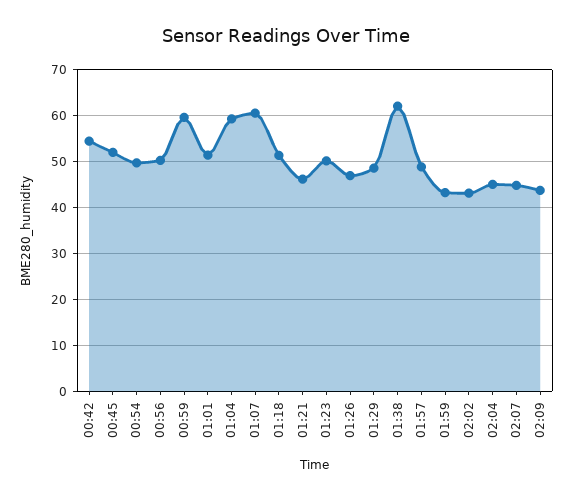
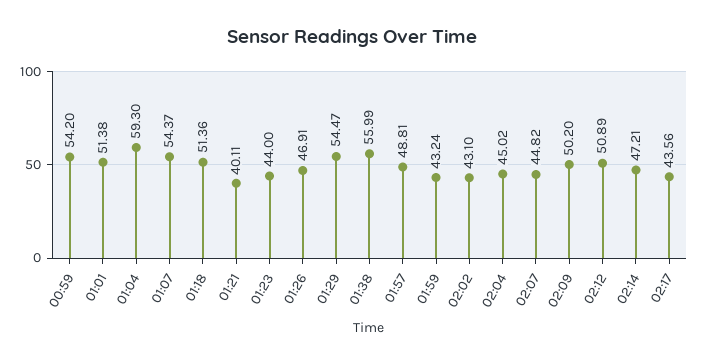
00:42: 54 -> none
00:45: 52 -> none
00:54: 50 -> none
00:56: 50 -> none
00:59: 60 -> 54.2
01:07: 60 -> 54.37
01:21: 46 -> 40.11
01:23: 50 -> 44
01:29: 48 -> 54.47
01:38: 62 -> 55.99
02:09: 44 -> 50.2
02:12: none -> 50.89
02:14: none -> 47.21
02:17: none -> 43.56

